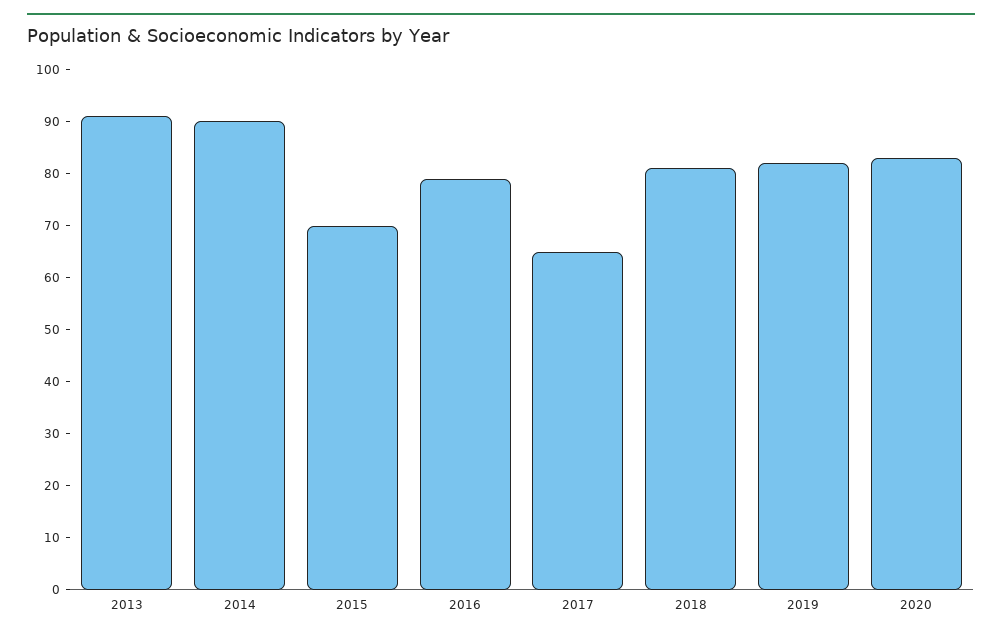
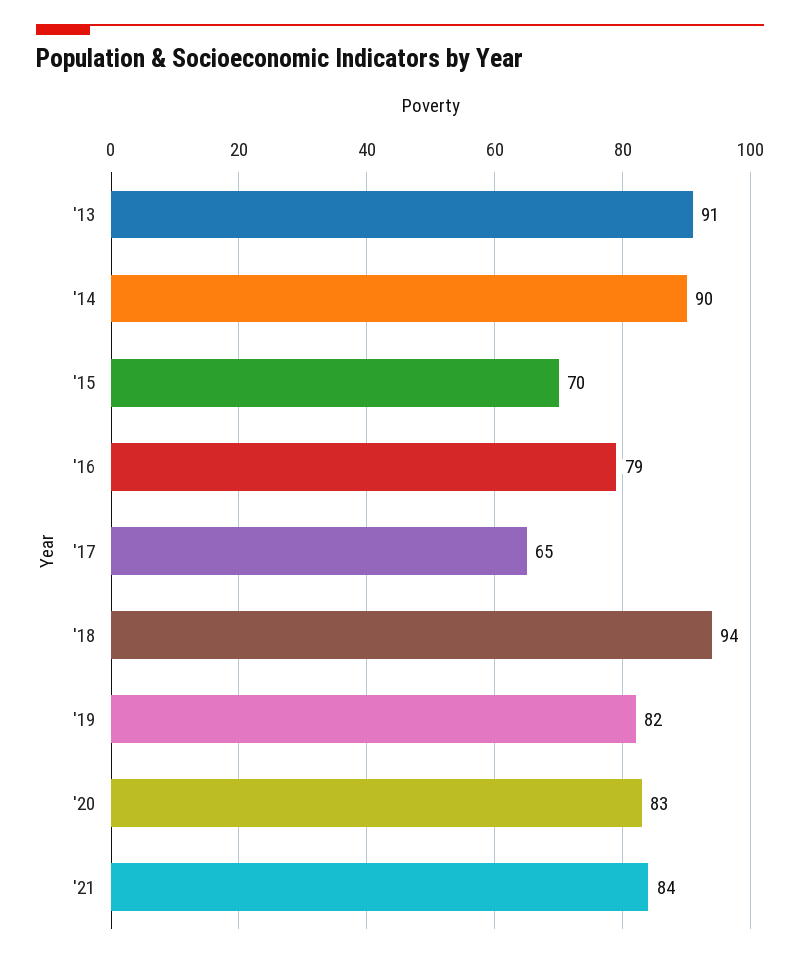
2018: 80 -> 94
'21: none -> 84

